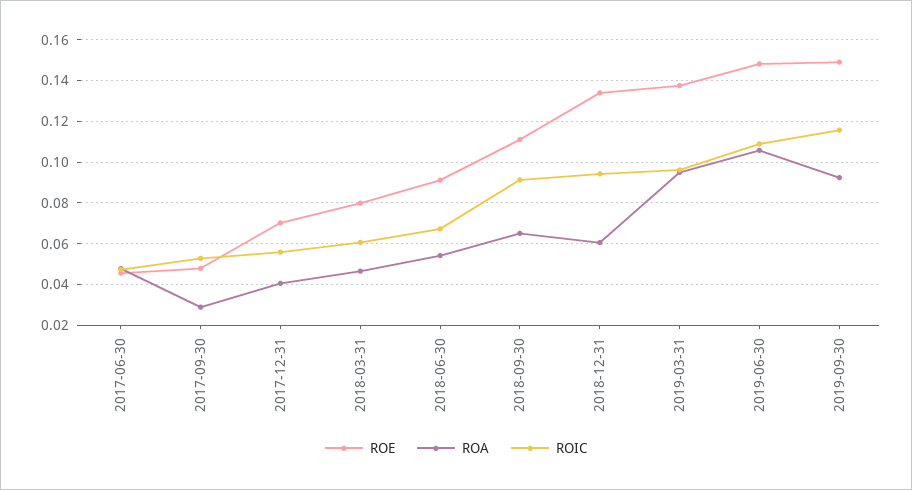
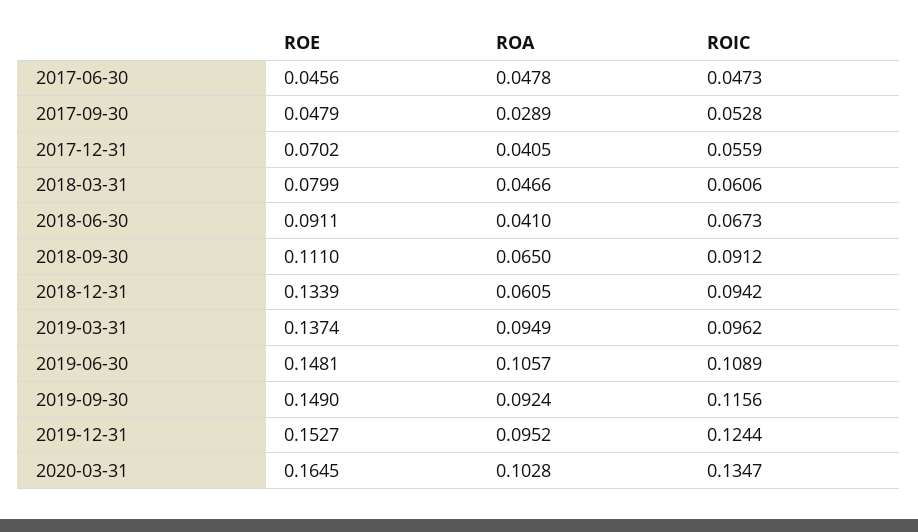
ROA, 2018-06-30: 0.055 -> 0.041
ROE, 2019-12-31: none -> 0.1527
ROA, 2019-12-31: none -> 0.0952
ROIC, 2019-12-31: none -> 0.1244
ROE, 2020-03-31: none -> 0.1645
ROA, 2020-03-31: none -> 0.1028
ROIC, 2020-03-31: none -> 0.1347

